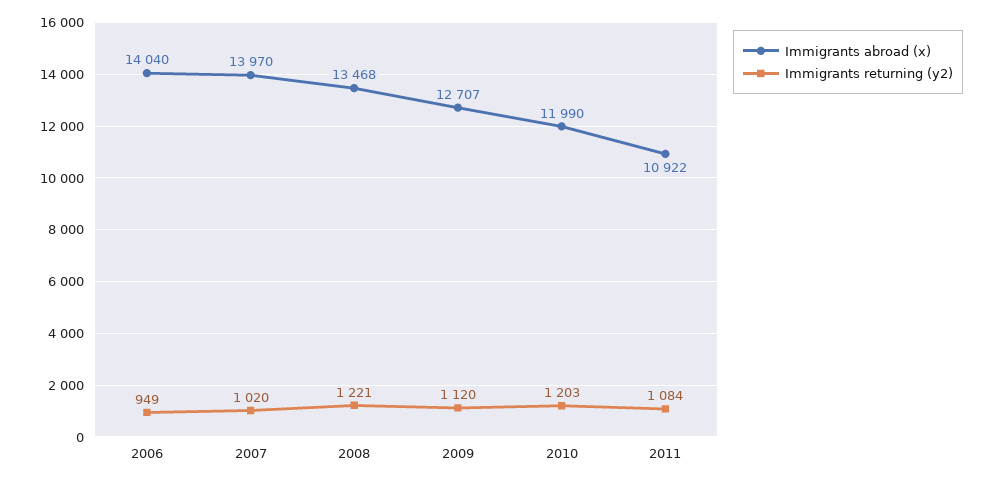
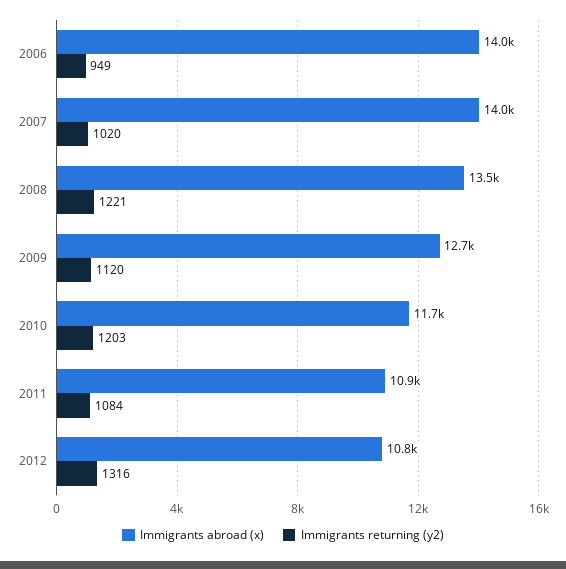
Immigrants abroad (x), 2010: 11990 -> 11700
Immigrants abroad (x), 2012: none -> 10800
Immigrants returning (y2), 2012: none -> 1316

